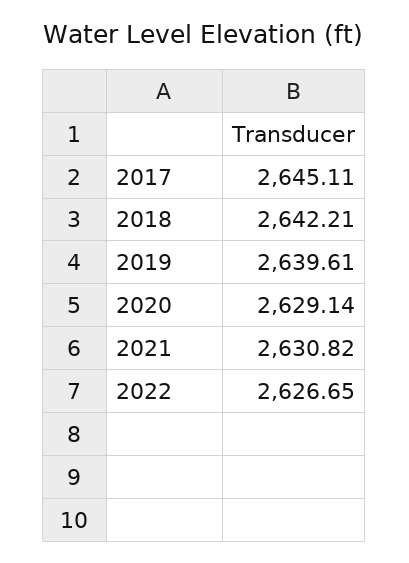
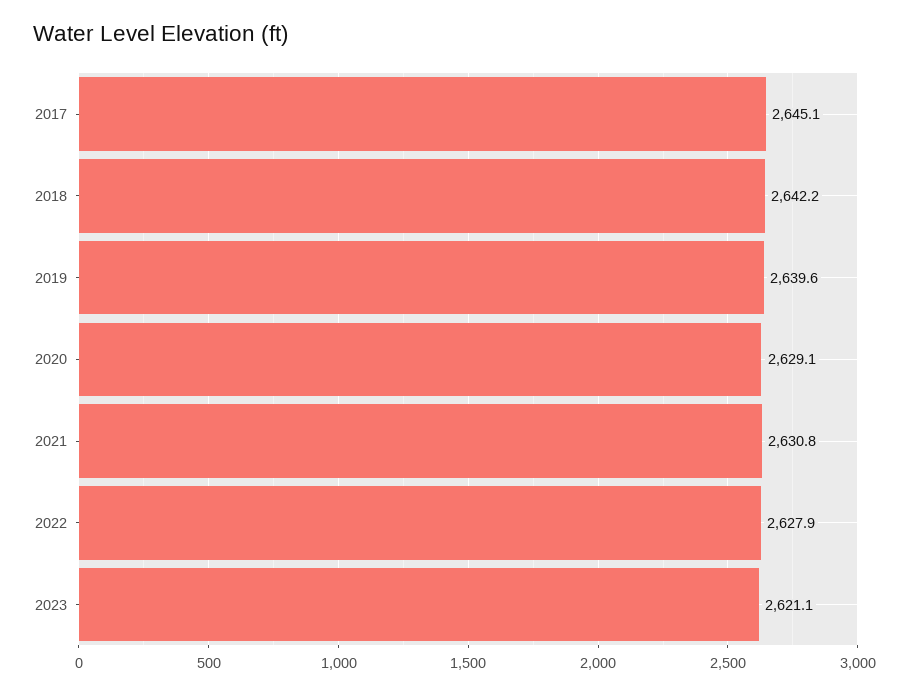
2022: 2626.65 -> 2627.9
2023: none -> 2621.1

